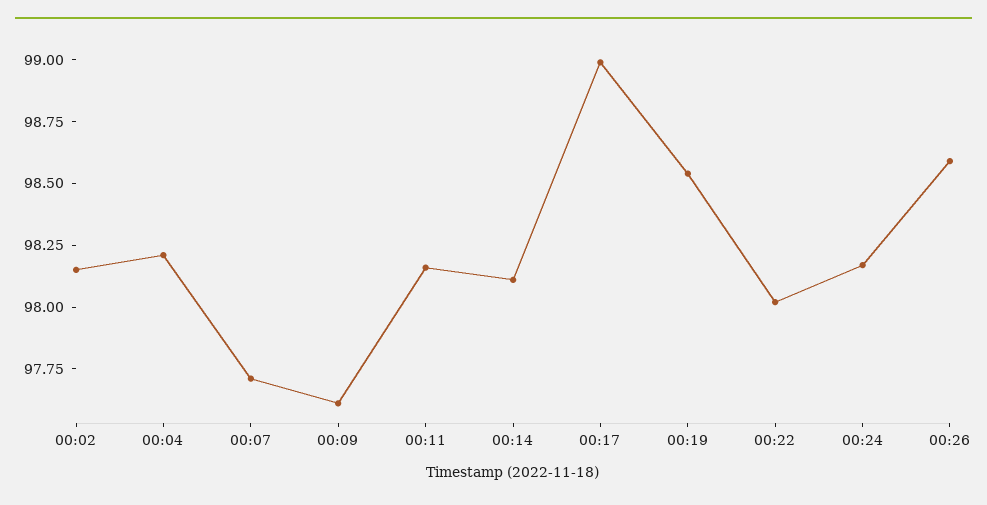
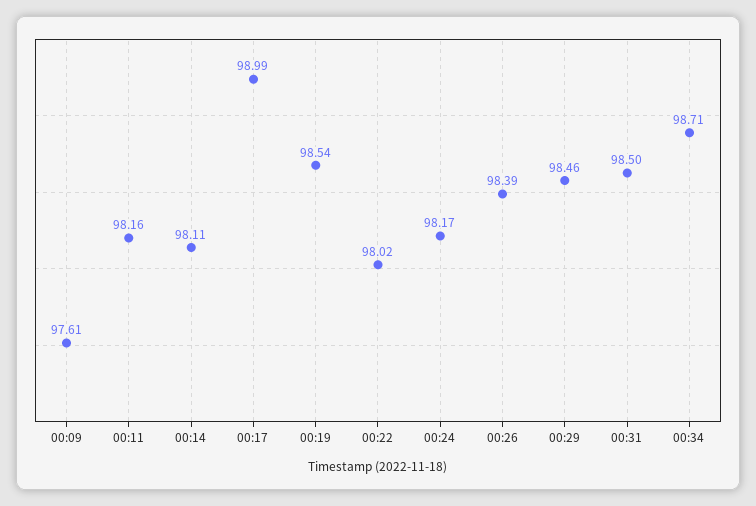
00:02: 98.15 -> none
00:04: 98.2 -> none
00:07: 97.7 -> none
00:26: 98.6 -> 98.39
00:29: none -> 98.46
00:31: none -> 98.5
00:34: none -> 98.71

